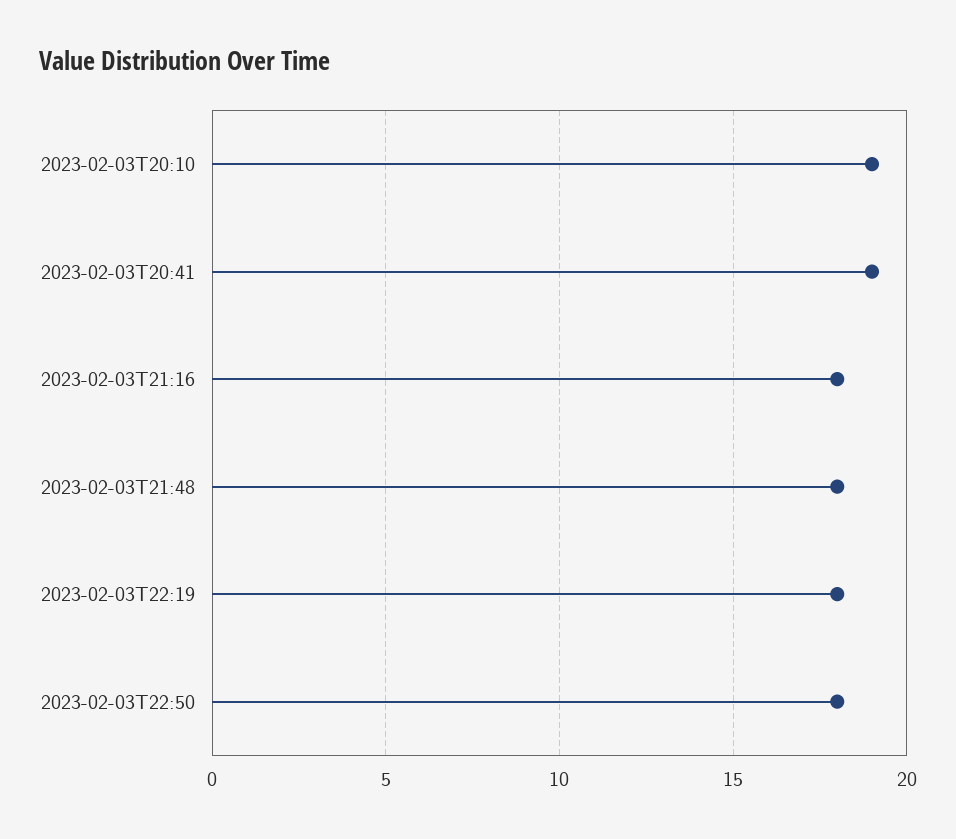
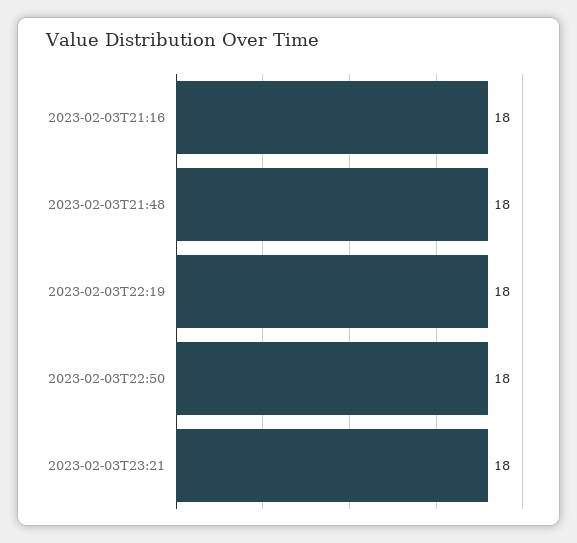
2023-02-03T20:10: 19 -> none
2023-02-03T20:41: 19 -> none
2023-02-03T23:21: none -> 18

